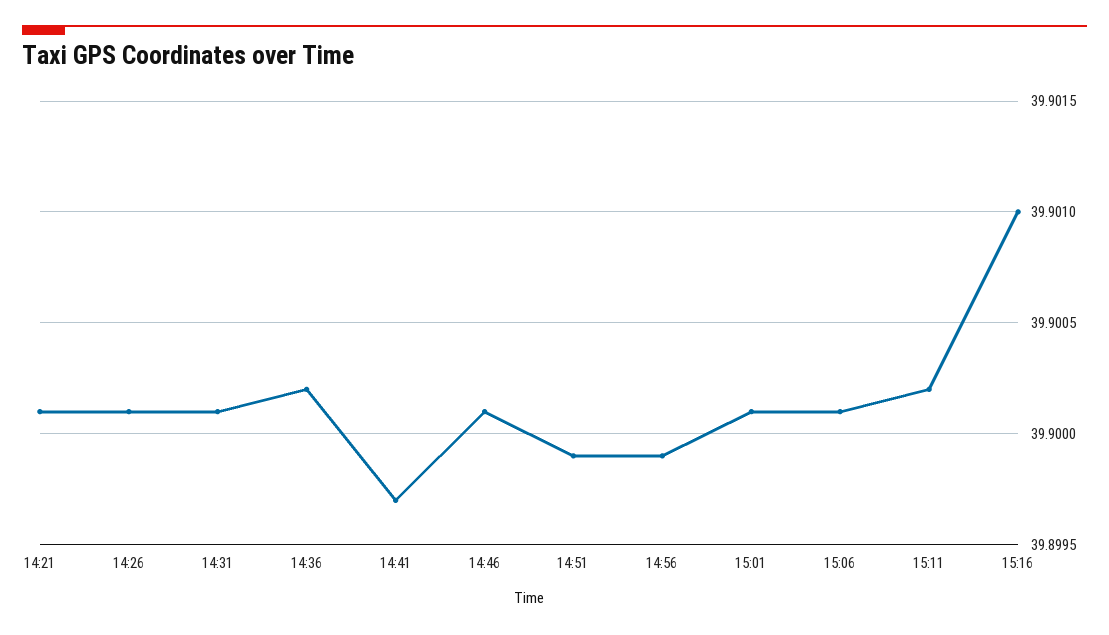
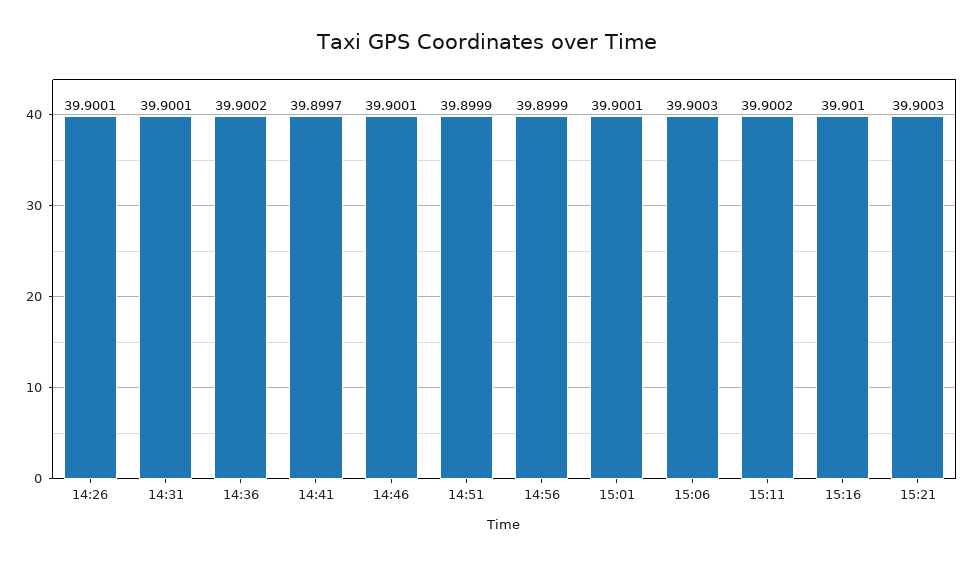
14:21: 39.9001 -> none
15:06: 39.9001 -> 39.9003
15:21: none -> 39.9003

